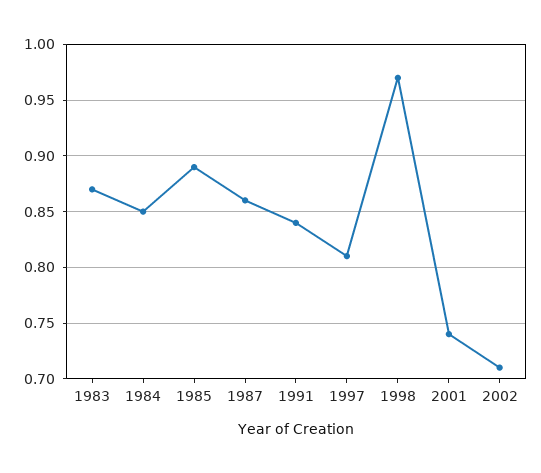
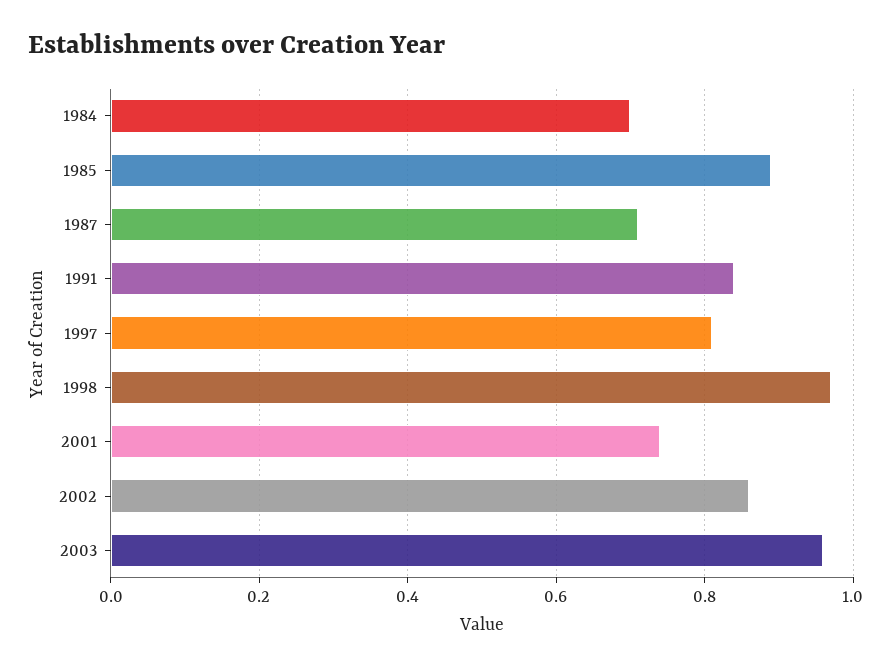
1983: 0.87 -> none
1984: 0.85 -> 0.7
1987: 0.86 -> 0.7
2002: 0.71 -> 0.85
2003: none -> 0.95

